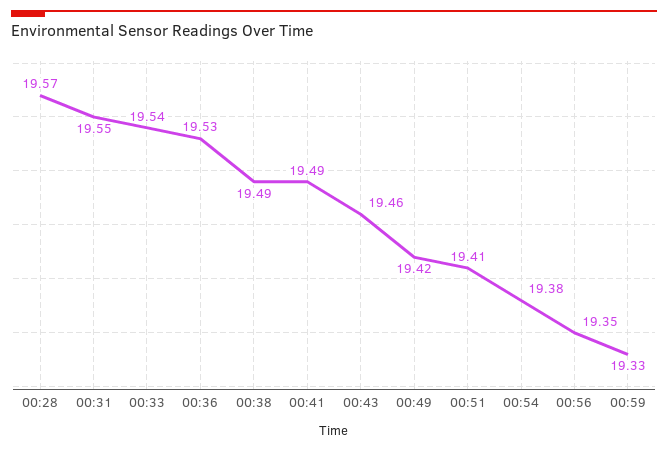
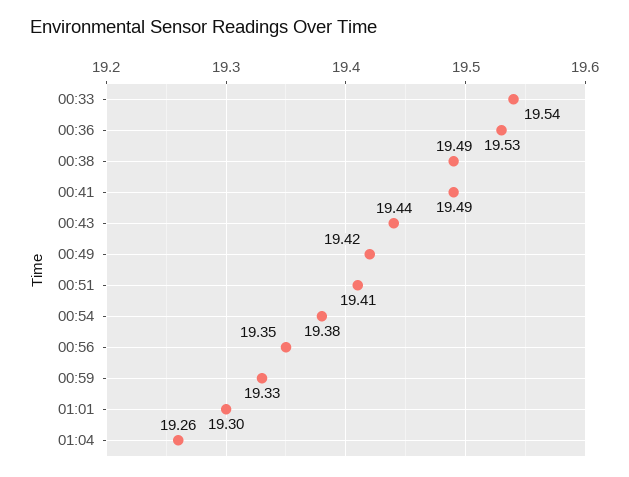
00:28: 19.57 -> none
00:31: 19.55 -> none
00:43: 19.46 -> 19.44
01:01: none -> 19.3
01:04: none -> 19.26

